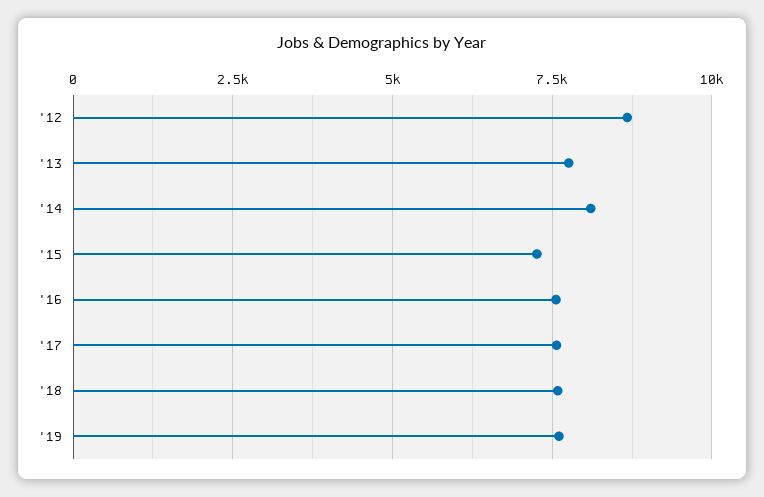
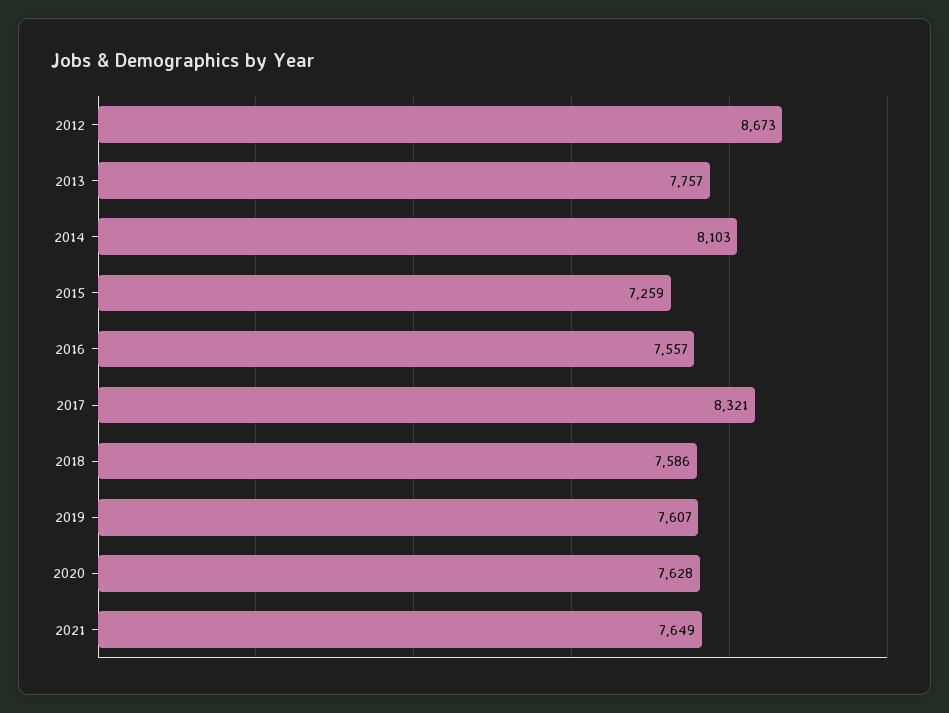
'17: 7500 -> 8321
2020: none -> 7628
2021: none -> 7649

